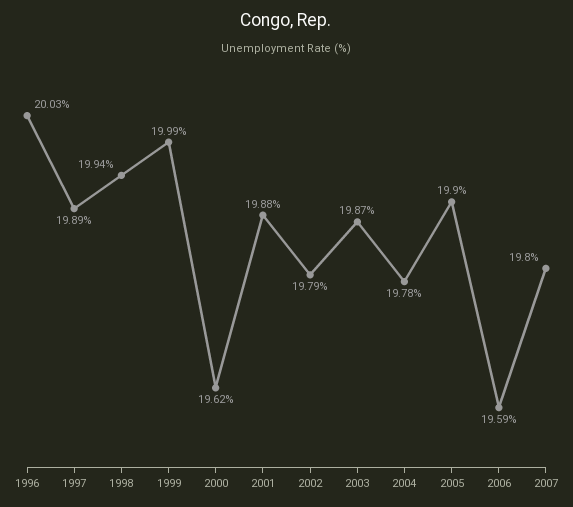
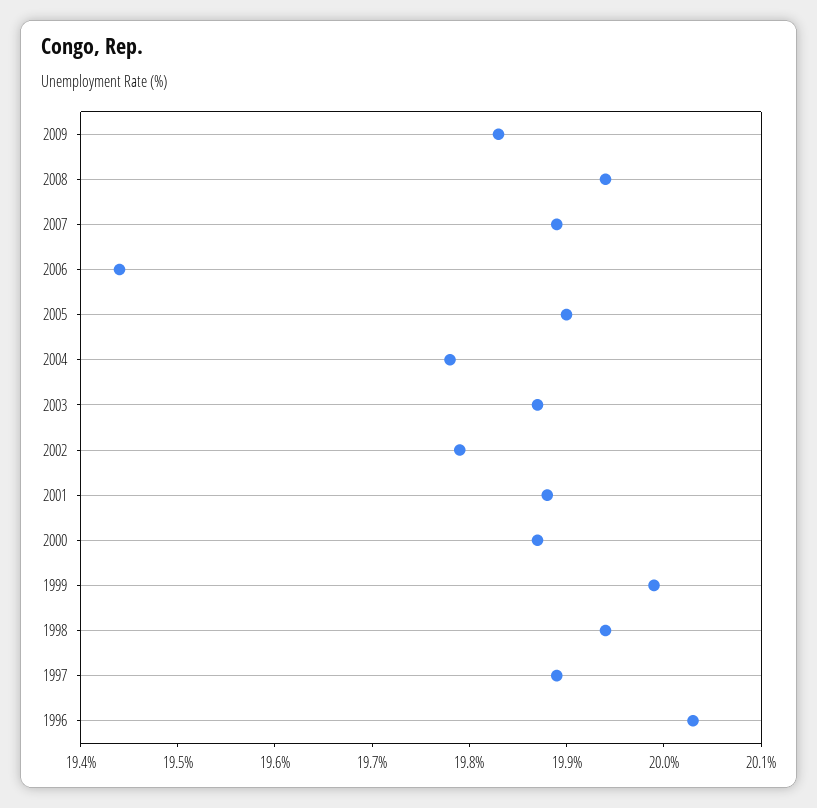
2000: 19.62 -> 19.87
2006: 19.59 -> 19.44
2007: 19.8 -> 19.89
2009: none -> 19.83
2008: none -> 19.94

